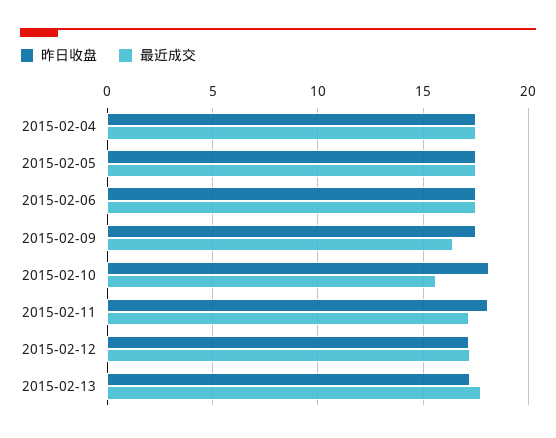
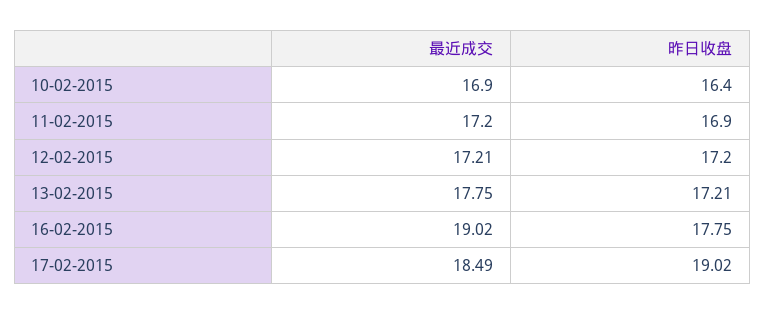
昨日收盘, 2015-02-04: 17.5 -> none
最近成交, 2015-02-04: 17.5 -> none
昨日收盘, 2015-02-05: 17.5 -> none
最近成交, 2015-02-05: 17.5 -> none
昨日收盘, 2015-02-06: 17.5 -> none
最近成交, 2015-02-06: 17.5 -> none
昨日收盘, 2015-02-09: 17.5 -> none
最近成交, 2015-02-09: 16.5 -> none
昨日收盘, 2015-02-10: 18 -> 16.4
最近成交, 2015-02-10: 15.5 -> 16.9
昨日收盘, 2015-02-11: 18 -> 16.9
最近成交, 16-02-2015: none -> 19.02
昨日收盘, 16-02-2015: none -> 17.75
最近成交, 17-02-2015: none -> 18.49
昨日收盘, 17-02-2015: none -> 19.02

